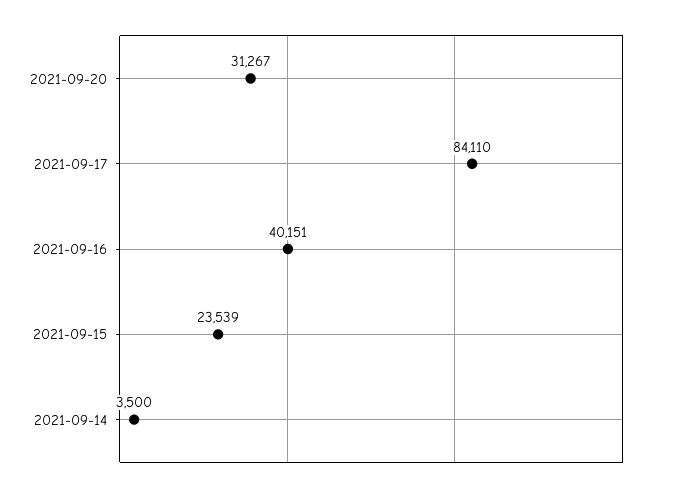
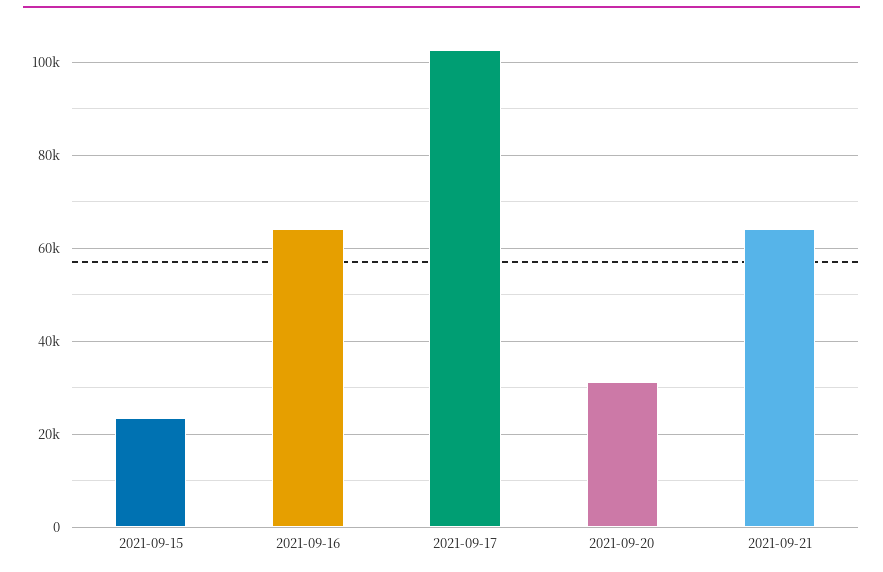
2021-09-17: 84110 -> 102000
2021-09-16: 40151 -> 64000
2021-09-14: 3500 -> none
2021-09-21: none -> 64000

